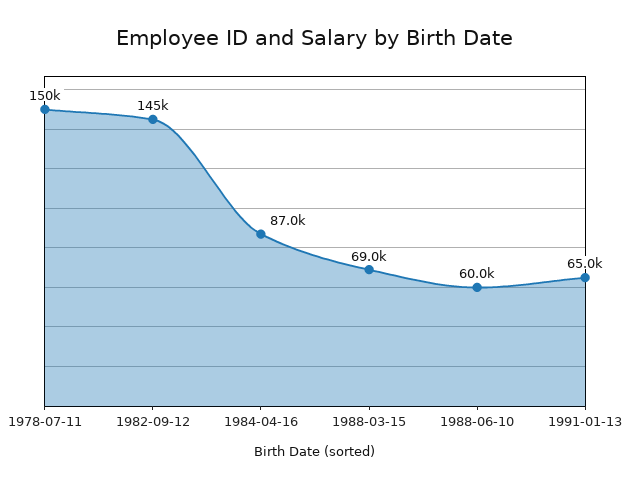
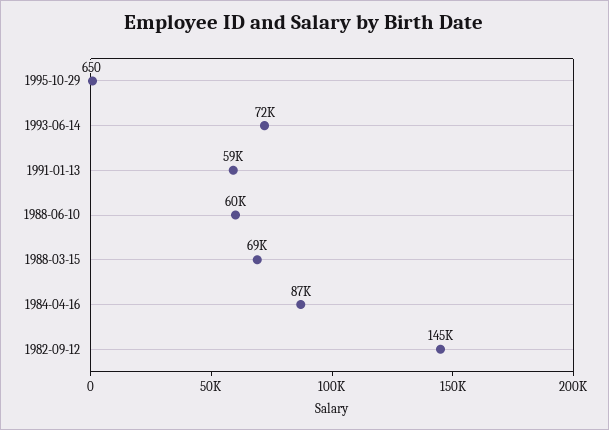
1978-07-11: 150000 -> none
1991-01-13: 65000 -> 59000
1995-10-29: none -> 650
1993-06-14: none -> 72000

